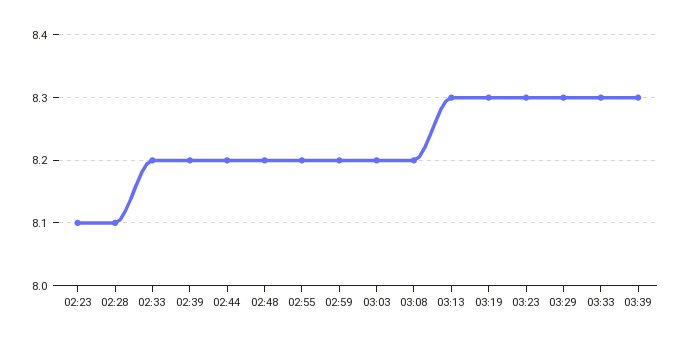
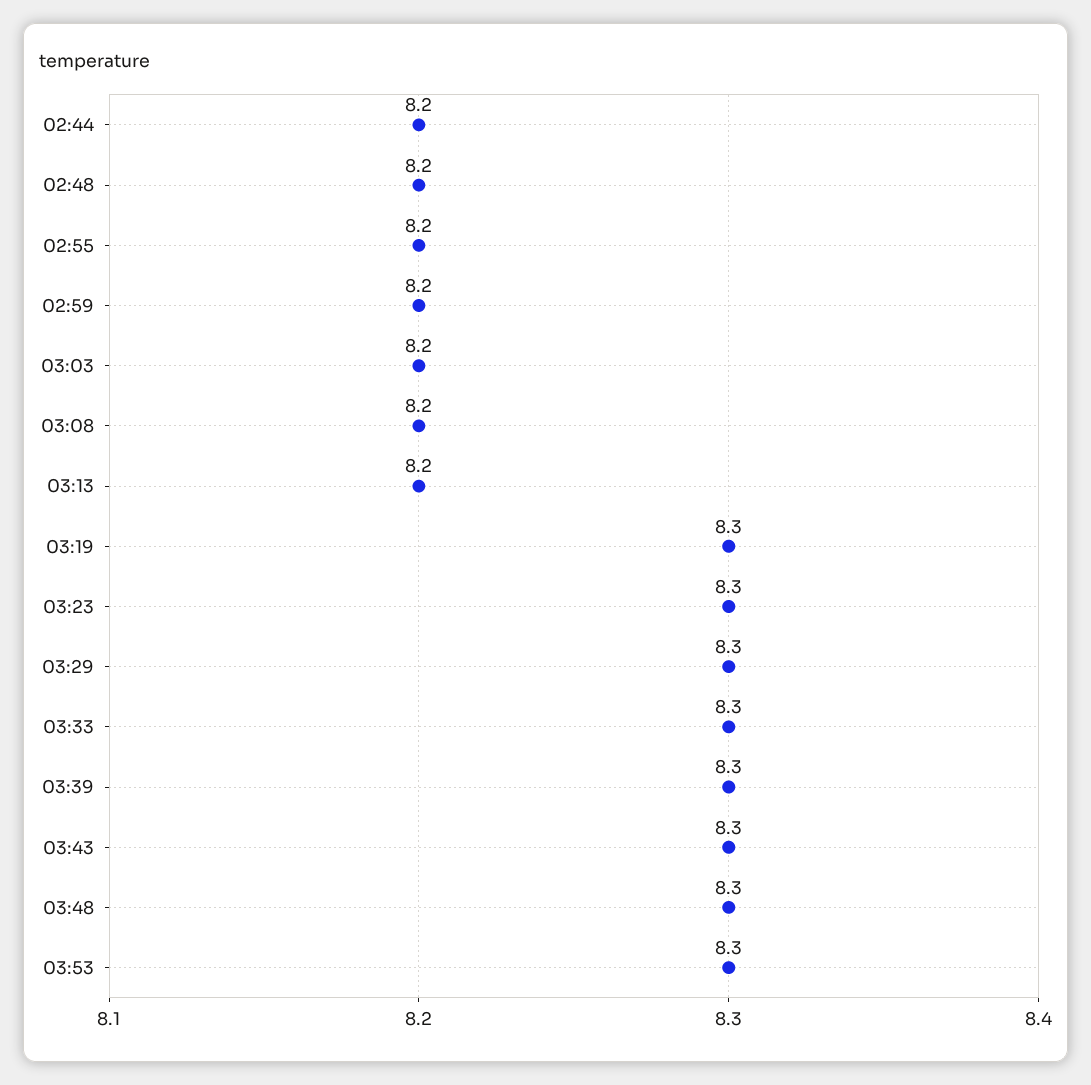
02:23: 8.1 -> none
02:28: 8.1 -> none
02:33: 8.2 -> none
02:39: 8.2 -> none
03:13: 8.3 -> 8.2
03:43: none -> 8.3
03:48: none -> 8.3
03:53: none -> 8.3

